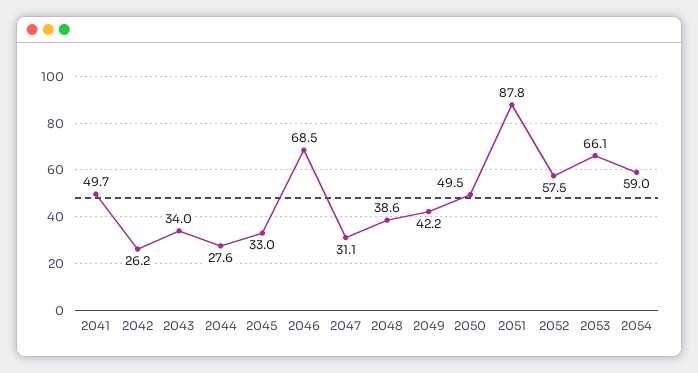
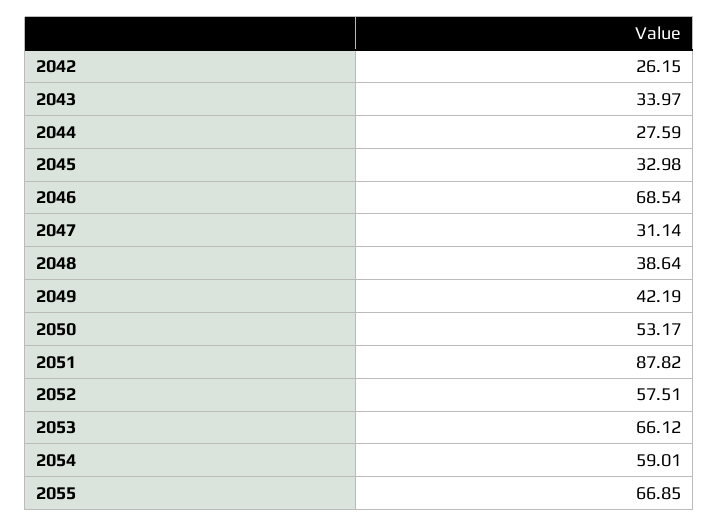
2041: 49.7 -> none
2050: 49.5 -> 53.17
2055: none -> 66.85

